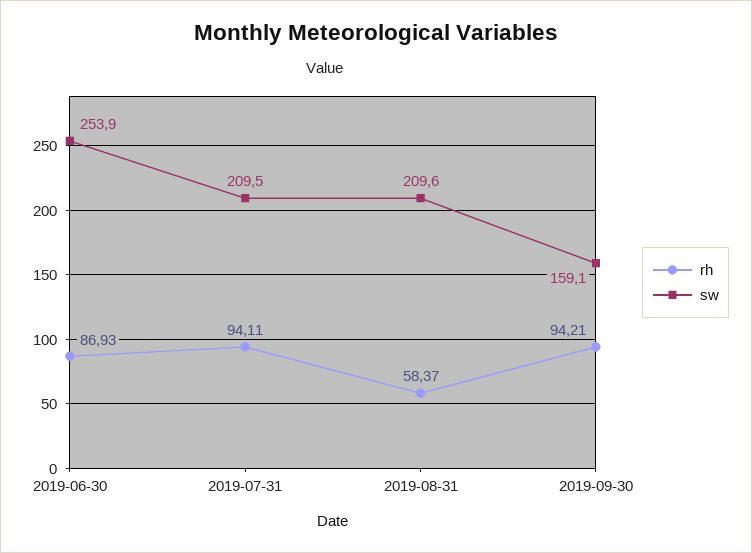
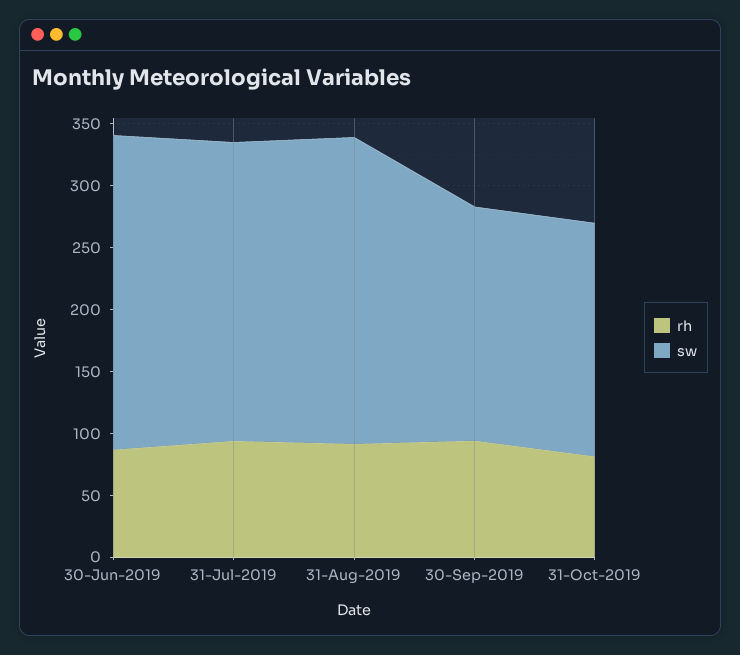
sw, 2019-07-31: 209.5 -> 240
rh, 2019-08-31: 58.37 -> 90
sw, 2019-08-31: 209.6 -> 250
sw, 2019-09-30: 159.1 -> 190
rh, 31-Oct-2019: none -> 80
sw, 31-Oct-2019: none -> 190

